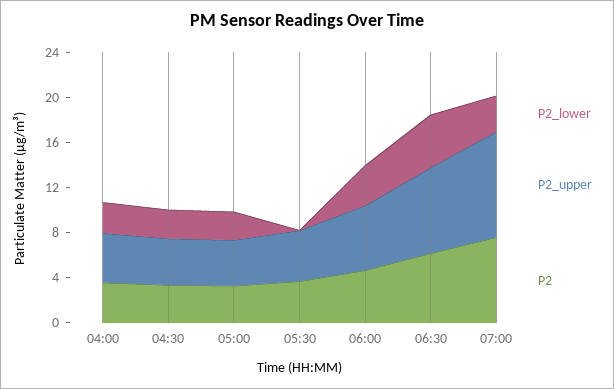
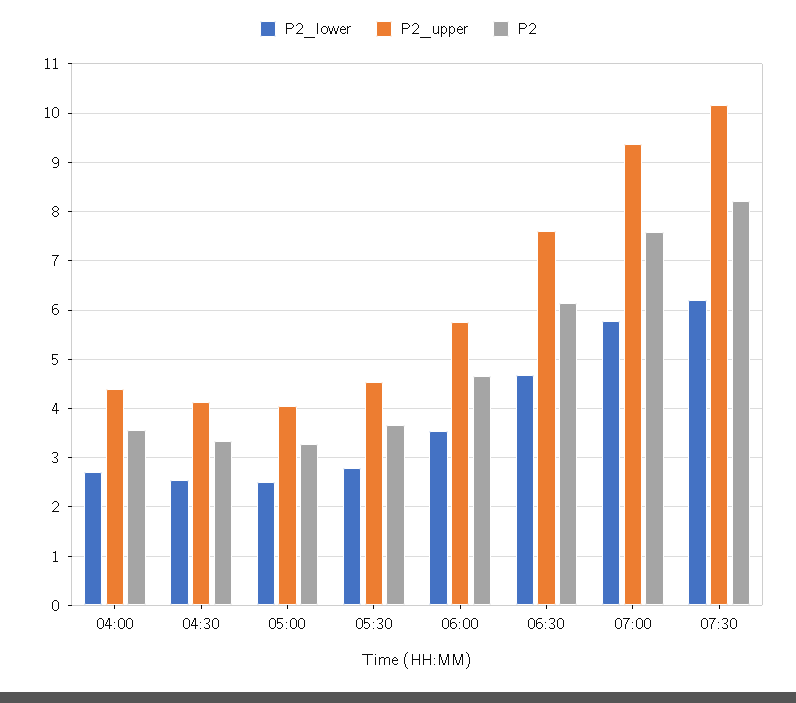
P2_lower, 05:30: 0 -> 2.8
P2_lower, 07:00: 3 -> 5.8
P2_lower, 07:30: none -> 6.2
P2_upper, 07:30: none -> 10.2
P2, 07:30: none -> 8.2

